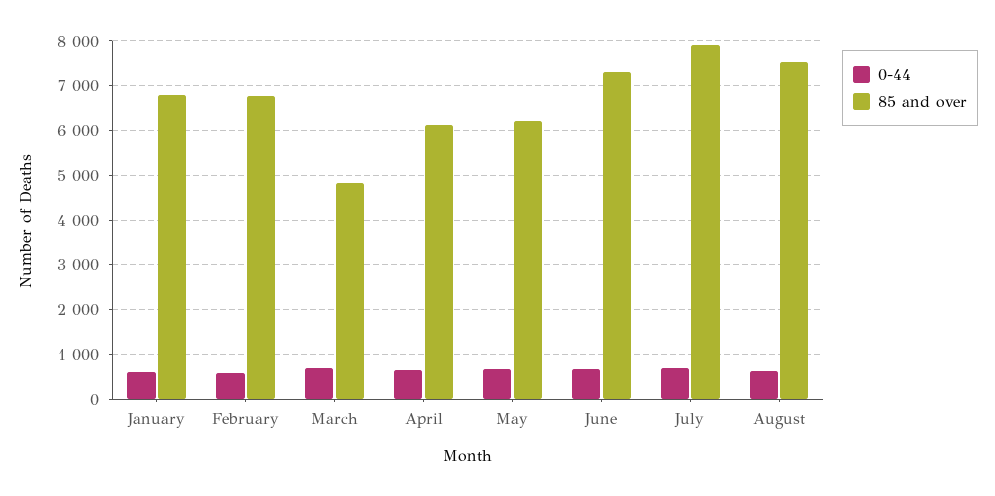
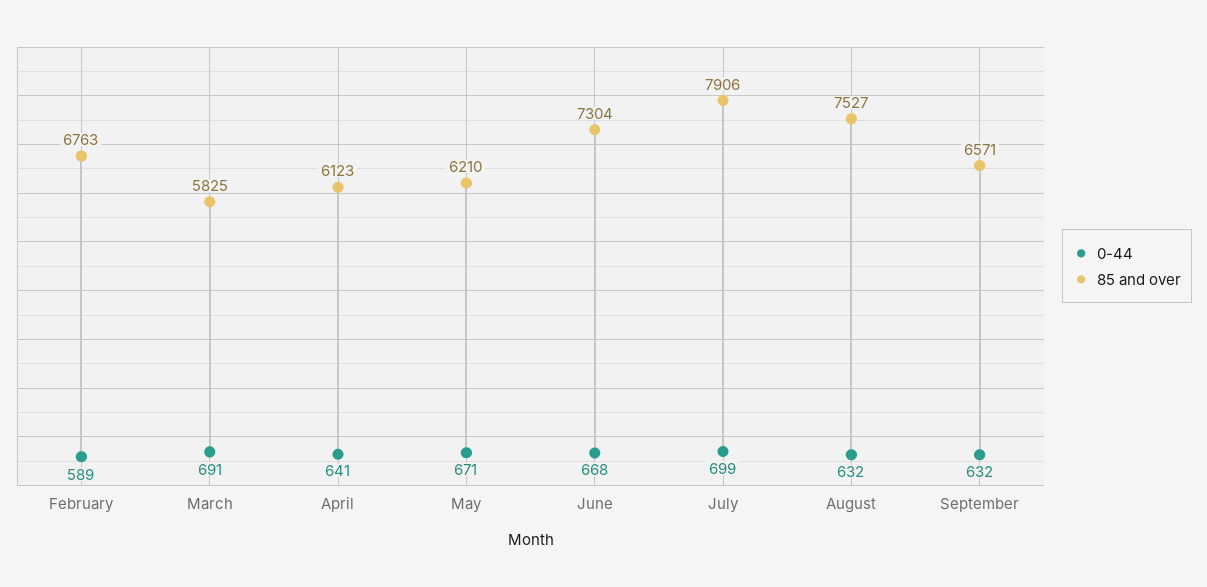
0-44, January: 600 -> none
85 and over, January: 6800 -> none
85 and over, March: 4800 -> 5825
0-44, September: none -> 632
85 and over, September: none -> 6571

